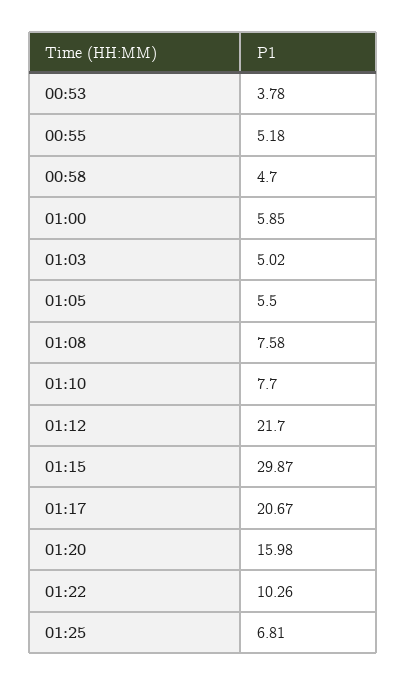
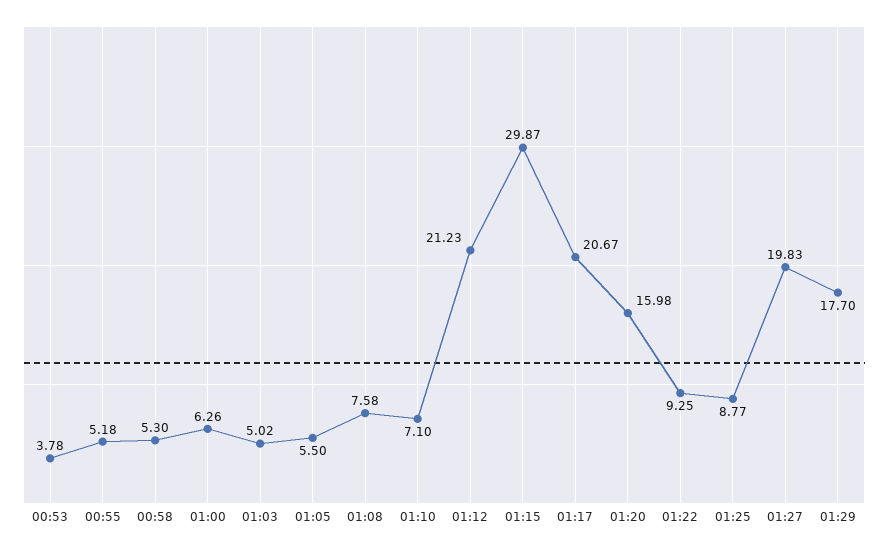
00:58: 4.7 -> 5.3
01:00: 5.85 -> 6.26
01:10: 7.7 -> 7.1
01:12: 21.7 -> 21.23
01:22: 10.26 -> 9.25
01:25: 6.81 -> 8.77
01:27: none -> 19.83
01:29: none -> 17.7

